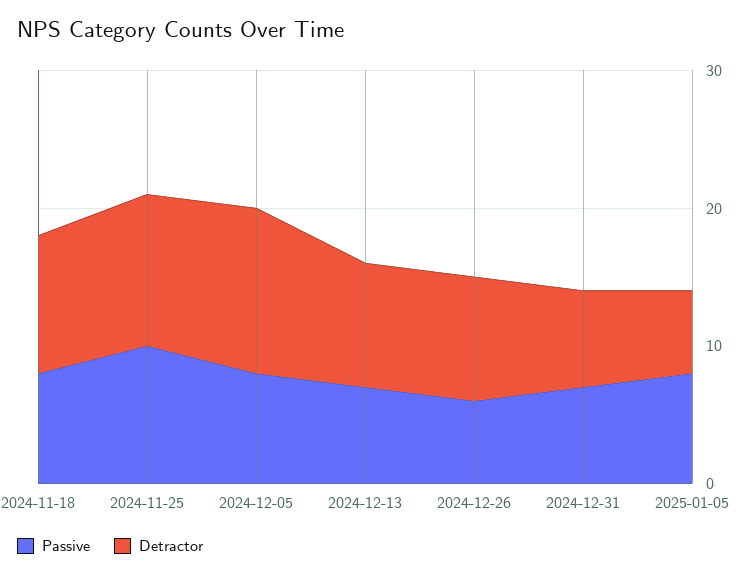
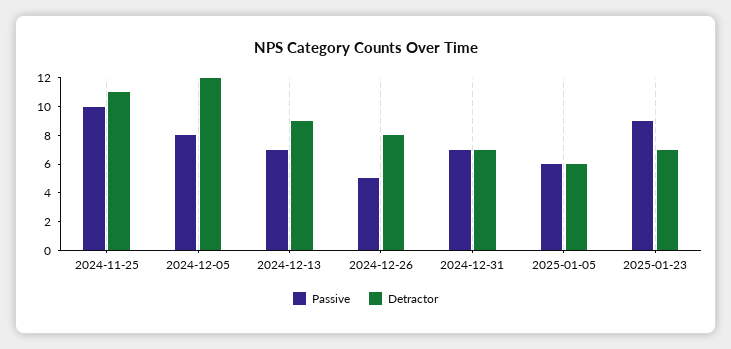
Passive, 2024-11-18: 8 -> none
Detractor, 2024-11-18: 10 -> none
Passive, 2024-12-26: 6 -> 5
Detractor, 2024-12-26: 9 -> 8
Passive, 2025-01-05: 8 -> 6
Passive, 2025-01-23: none -> 9
Detractor, 2025-01-23: none -> 7

